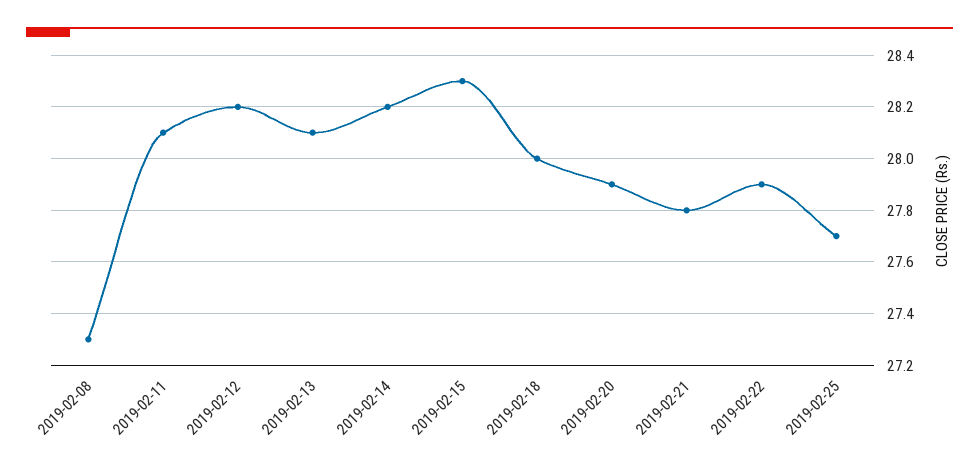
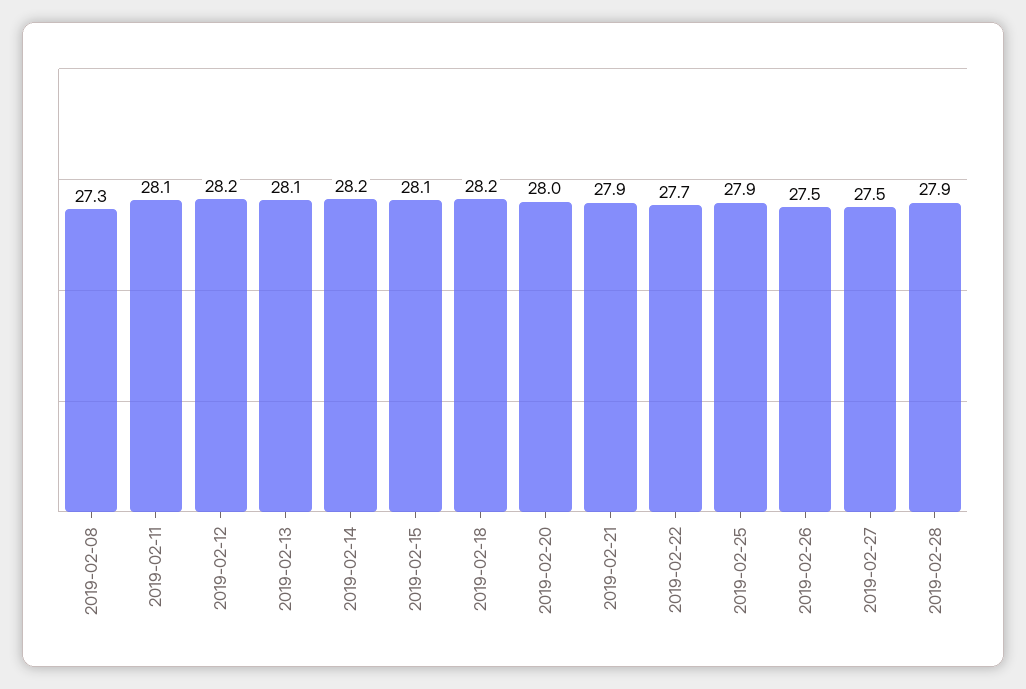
2019-02-15: 28.3 -> 28.1
2019-02-18: 28 -> 28.2
2019-02-20: 27.9 -> 28
2019-02-21: 27.8 -> 27.9
2019-02-22: 27.9 -> 27.7
2019-02-25: 27.7 -> 27.9
2019-02-26: none -> 27.5
2019-02-27: none -> 27.5
2019-02-28: none -> 27.9

